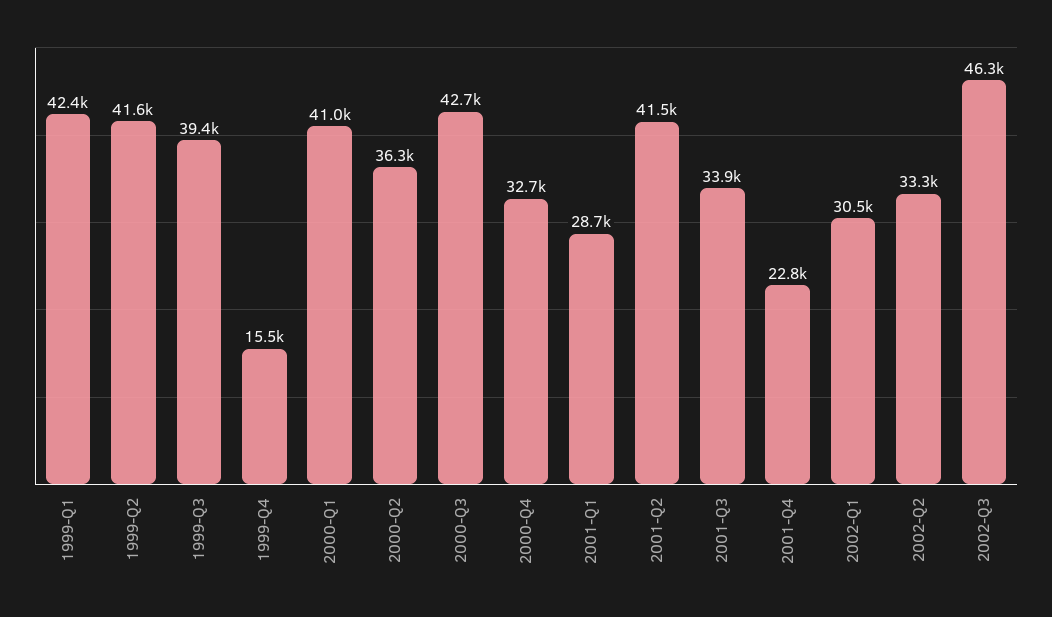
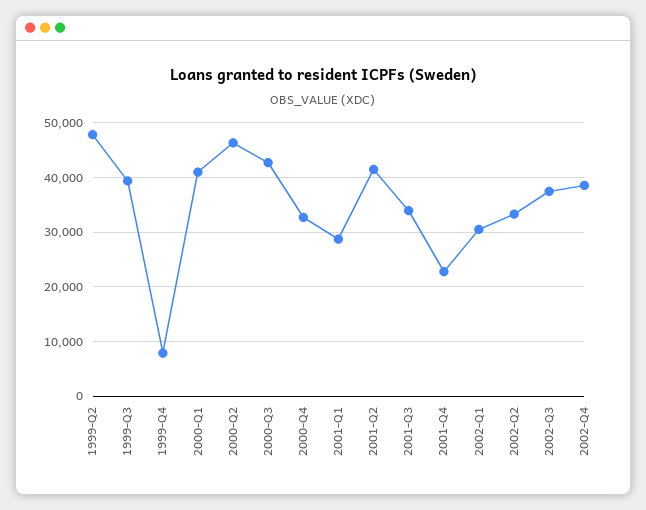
1999-Q1: 42400 -> none
1999-Q2: 41600 -> 48000
1999-Q4: 15500 -> 8000
2000-Q2: 36300 -> 46000
2002-Q3: 46300 -> 38000
2002-Q4: none -> 38000

